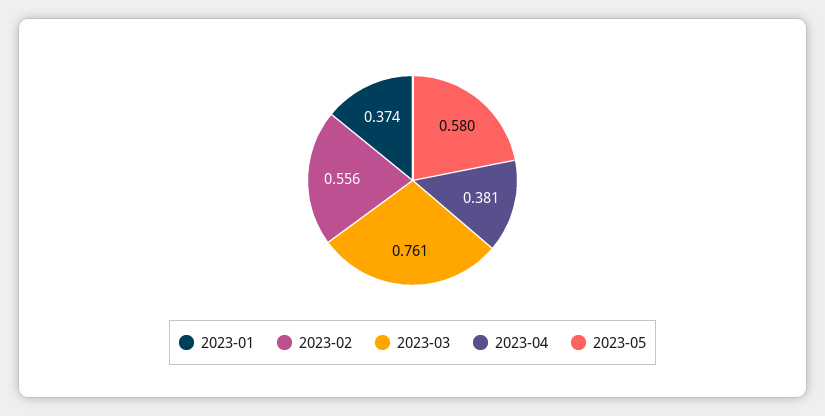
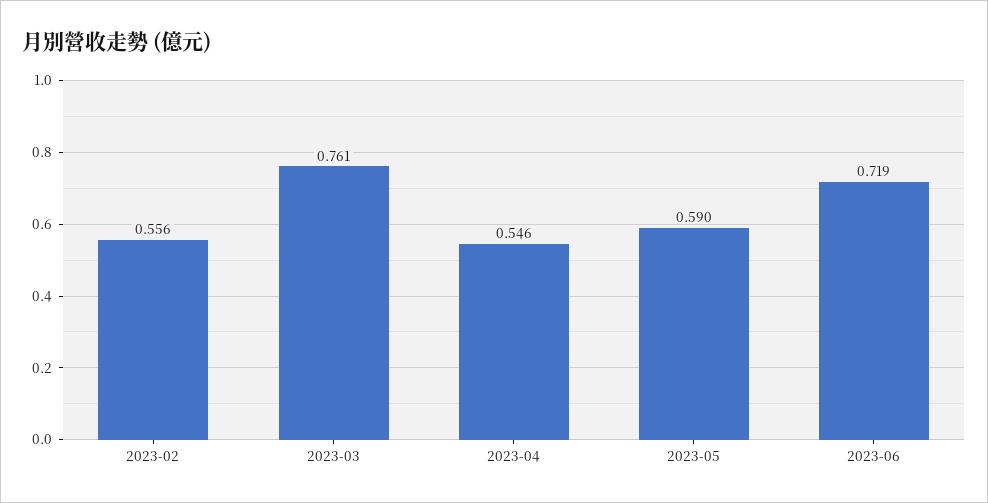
2023-01: 0.374 -> none
2023-04: 0.381 -> 0.546
2023-05: 0.58 -> 0.59
2023-06: none -> 0.719

